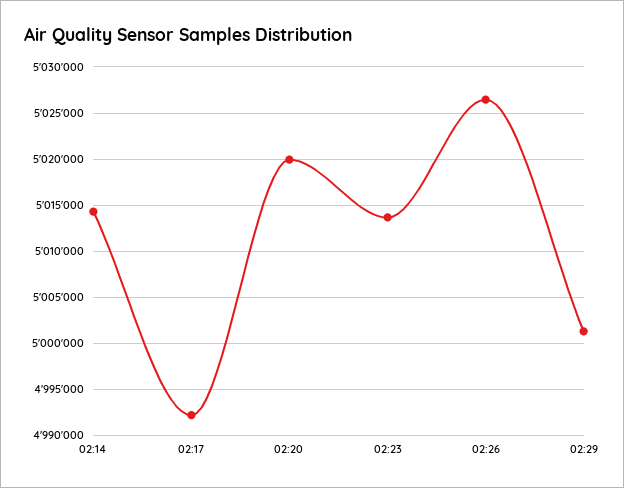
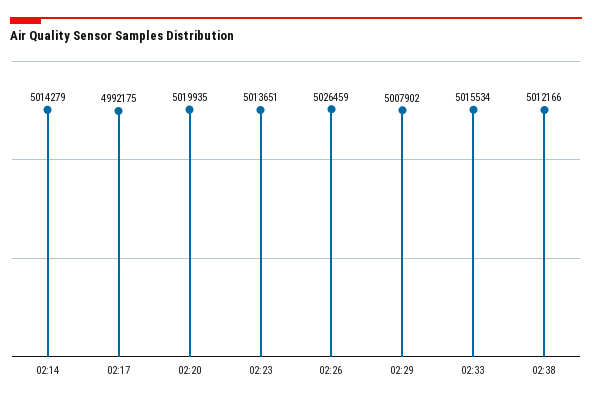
02:29: 5001000 -> 5007902
02:33: none -> 5015534
02:38: none -> 5012166

